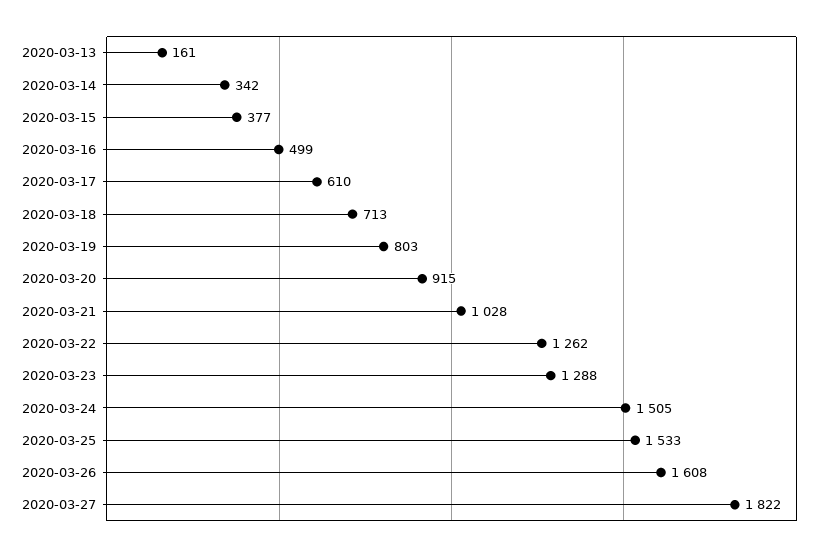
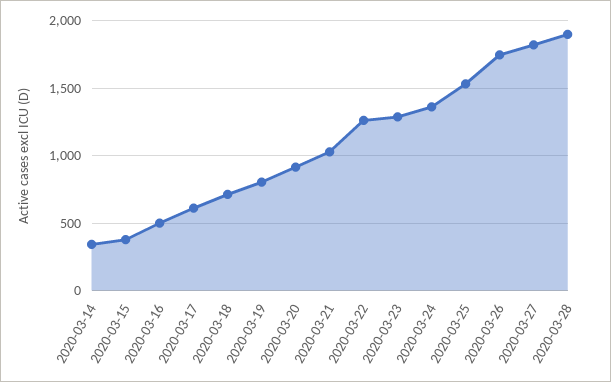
2020-03-13: 161 -> none
2020-03-24: 1505 -> 1350
2020-03-26: 1608 -> 1750
2020-03-28: none -> 1900

